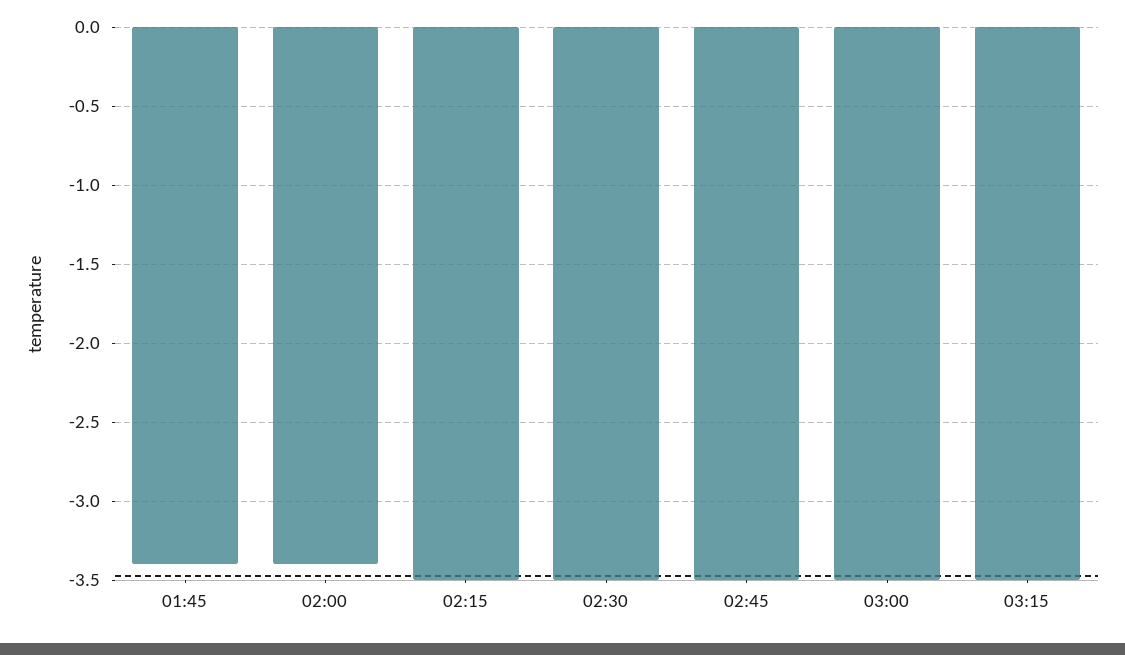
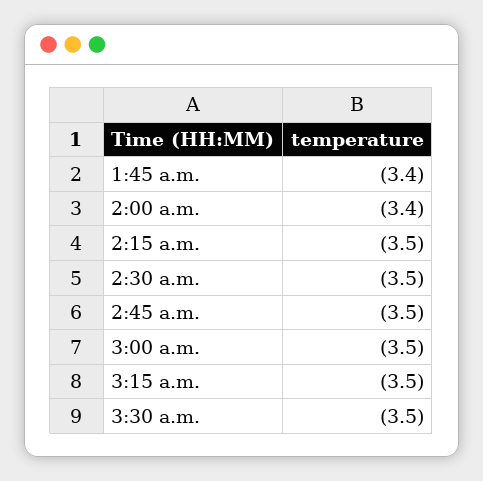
3:30 a.m.: none -> -3.5

